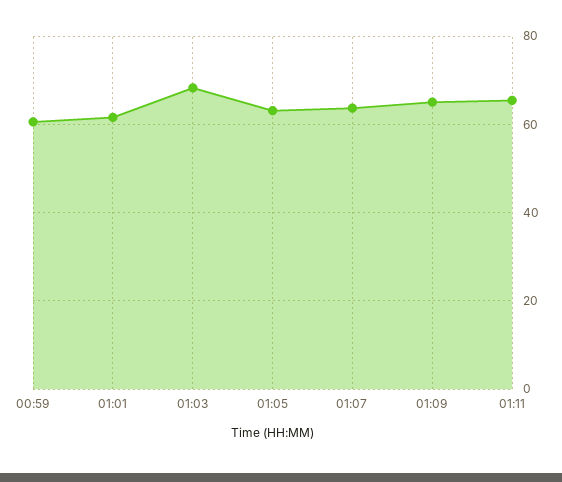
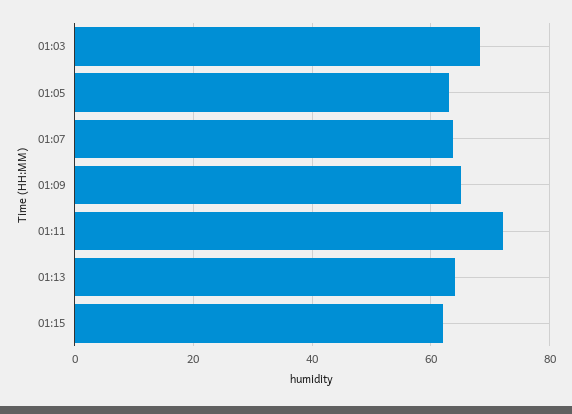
00:59: 60 -> none
01:01: 62 -> none
01:11: 66 -> 72
01:13: none -> 64
01:15: none -> 62

